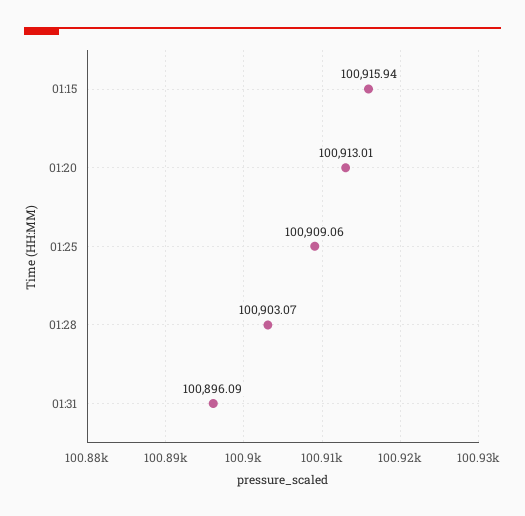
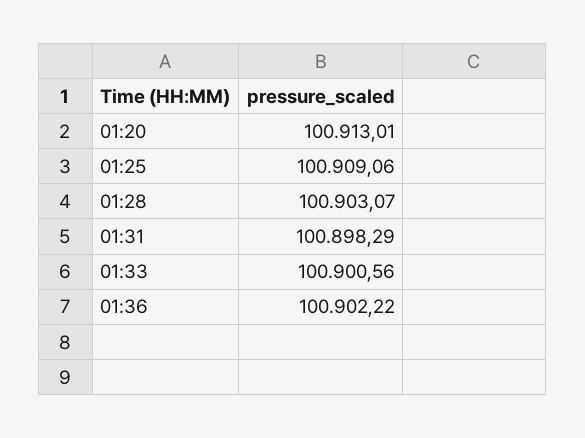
01:15: 100915.94 -> none
01:31: 100896.09 -> 100898.29
01:33: none -> 100900.56
01:36: none -> 100902.22

